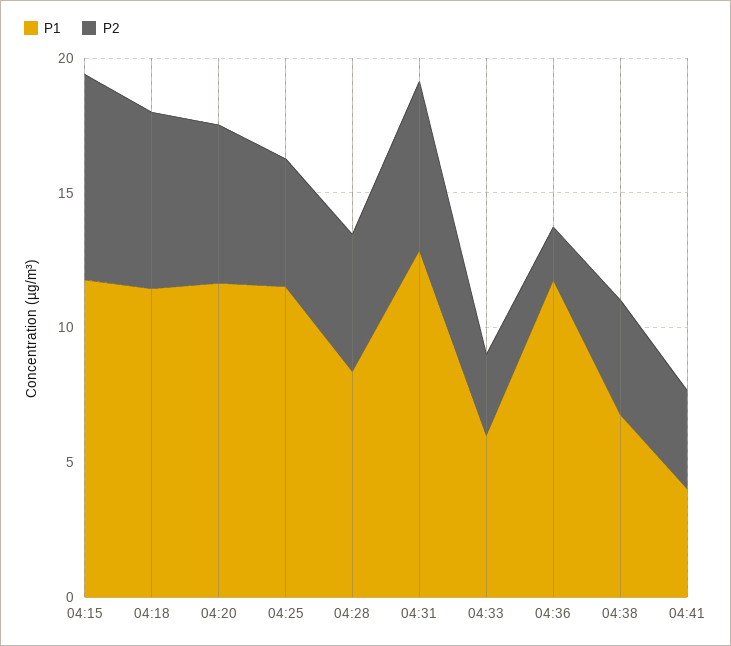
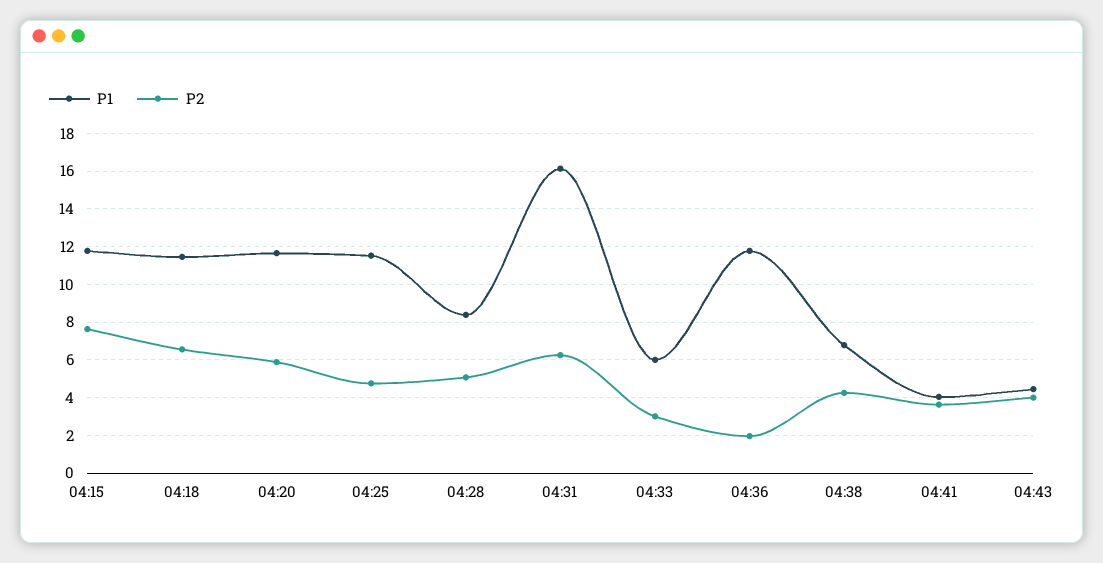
P1, 04:31: 13 -> 16
P1, 04:43: none -> 4.5
P2, 04:43: none -> 4

